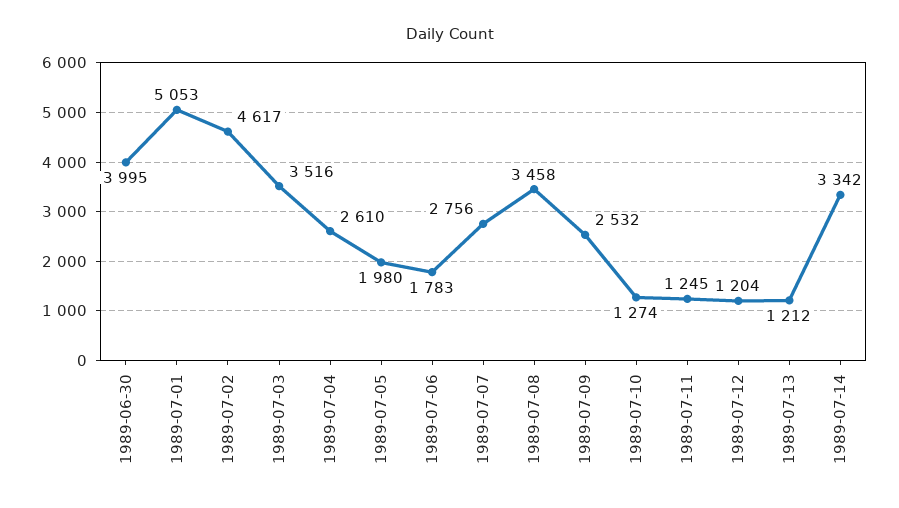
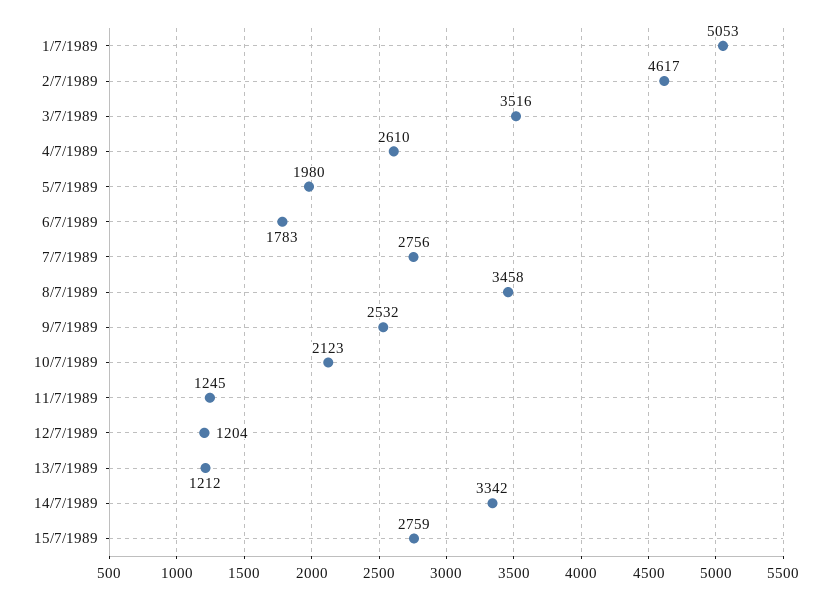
1989-06-30: 3995 -> none
1989-07-10: 1274 -> 2123
15/7/1989: none -> 2759

